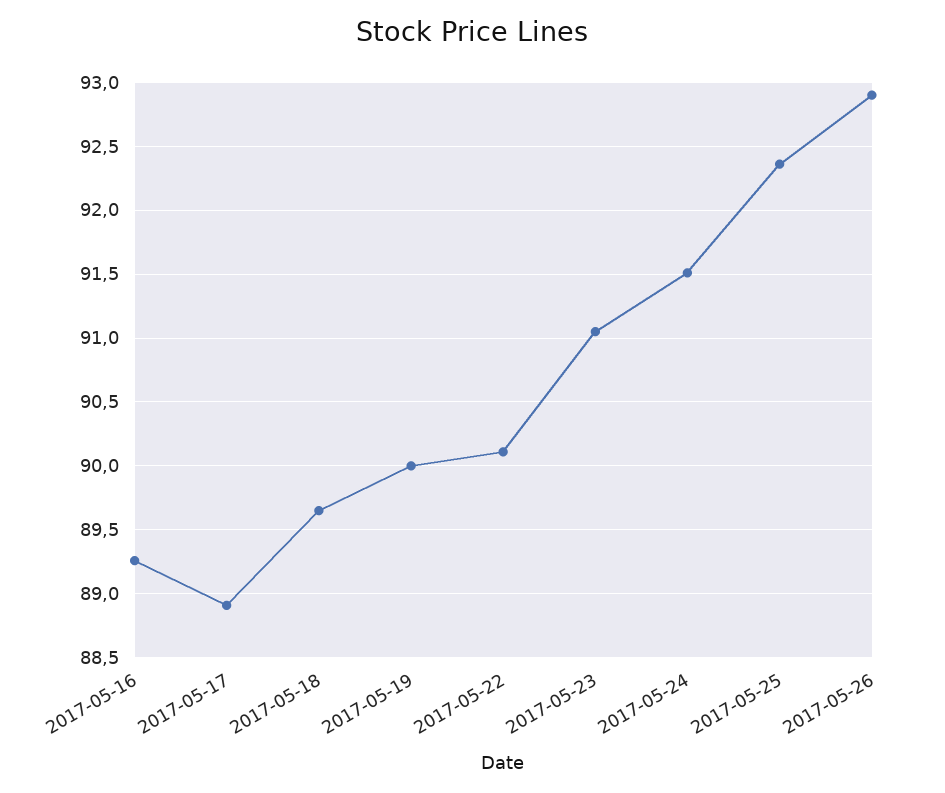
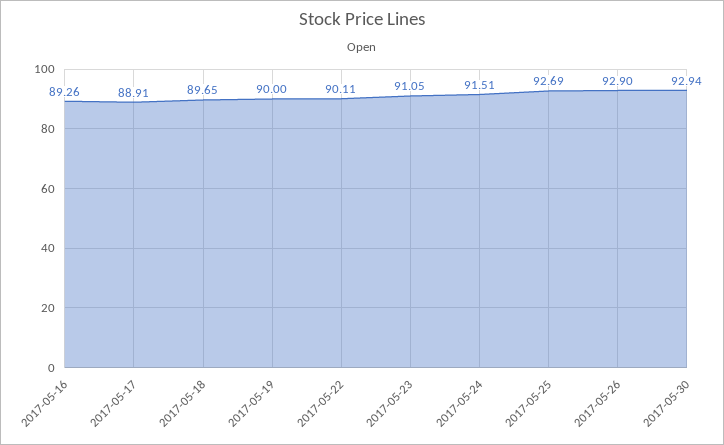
2017-05-25: 92.35 -> 92.69
2017-05-30: none -> 92.94

